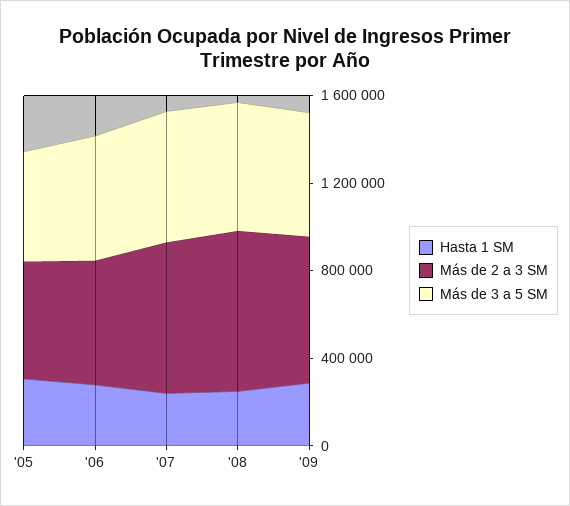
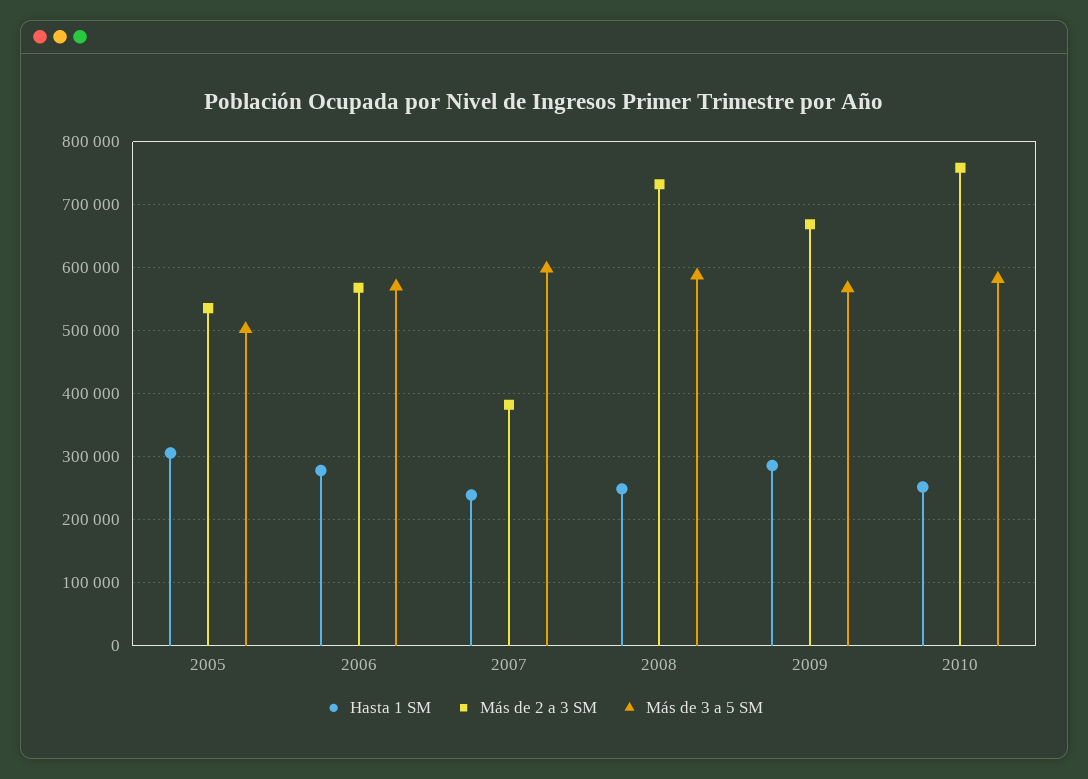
Más de 2 a 3 SM, '07: 700000 -> 380000
Hasta 1 SM, 2010: none -> 250000
Más de 2 a 3 SM, 2010: none -> 760000
Más de 3 a 5 SM, 2010: none -> 580000

